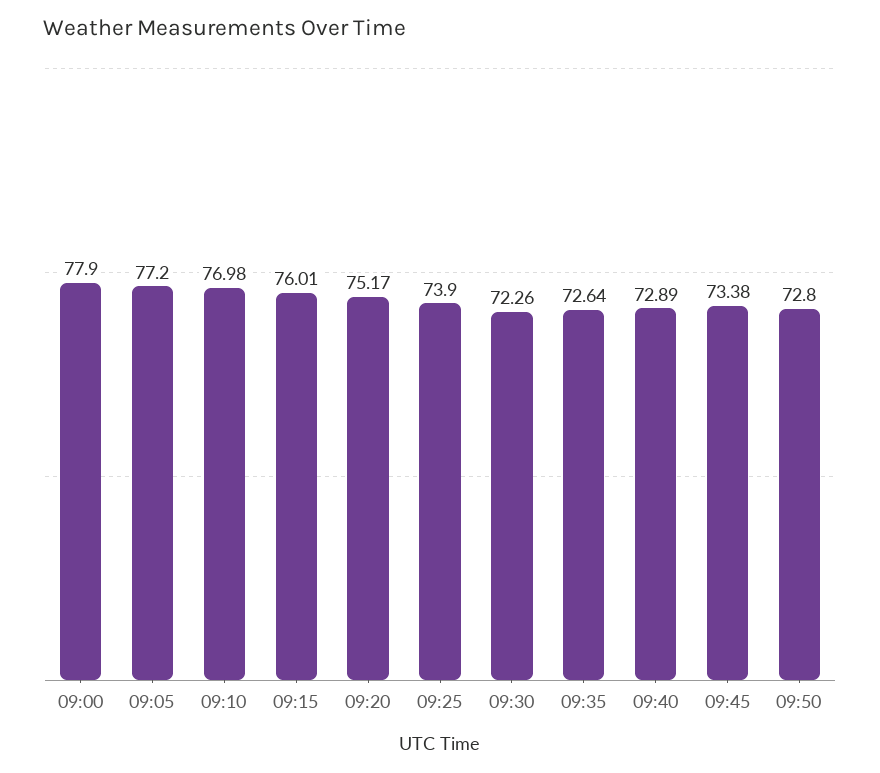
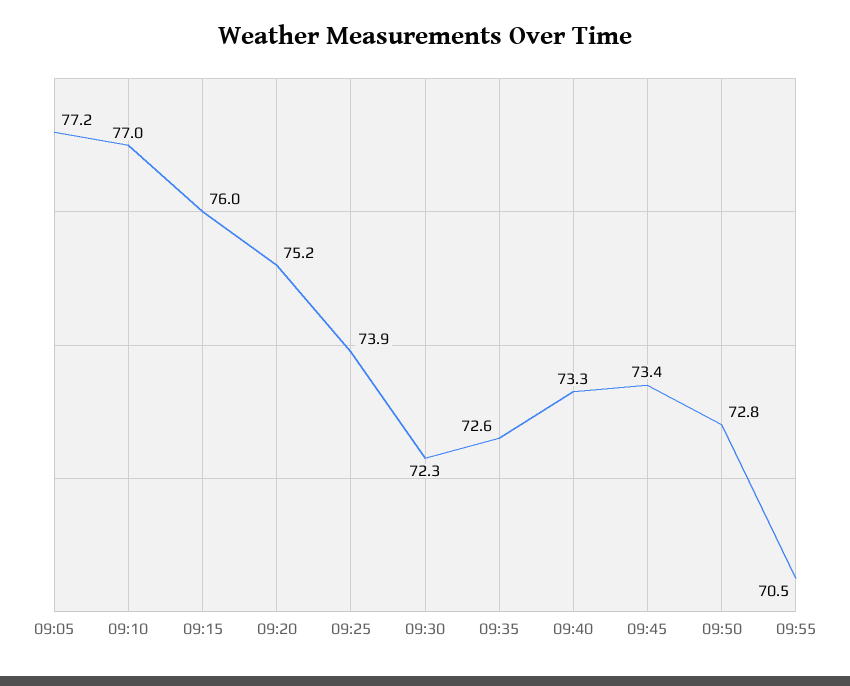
09:00: 77.9 -> none
09:40: 72.89 -> 73.3
09:55: none -> 70.5

